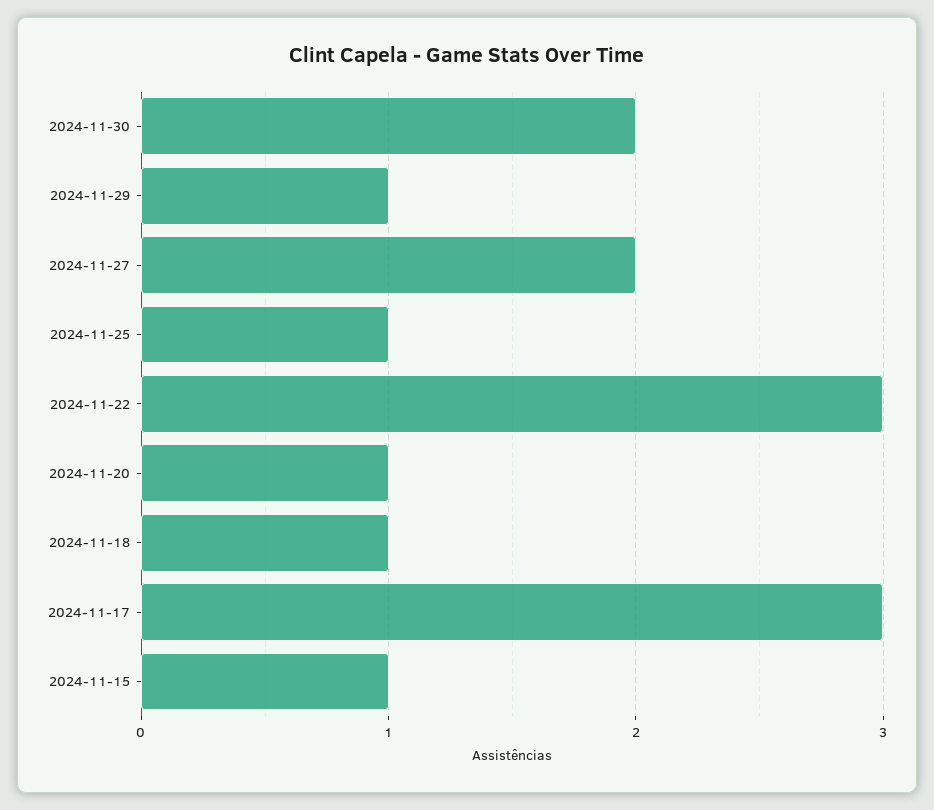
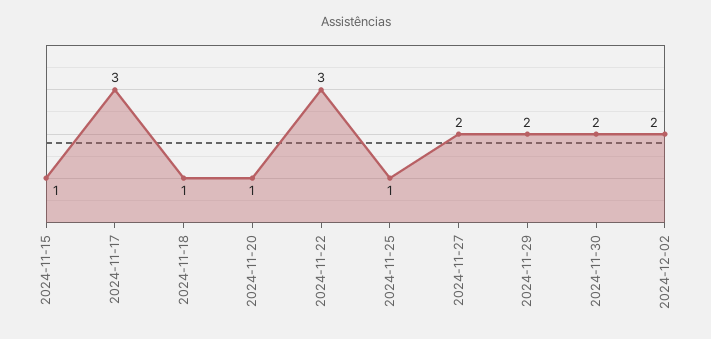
2024-11-29: 1 -> 2
2024-12-02: none -> 2

